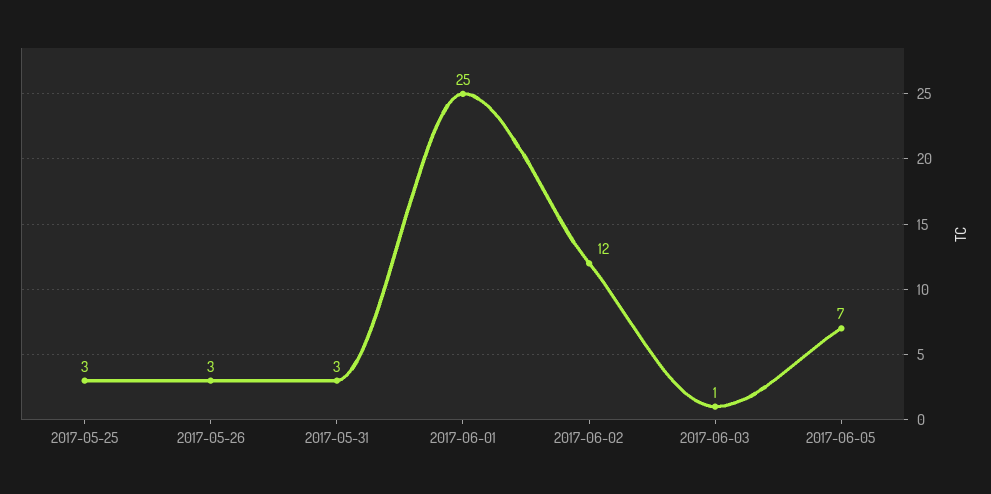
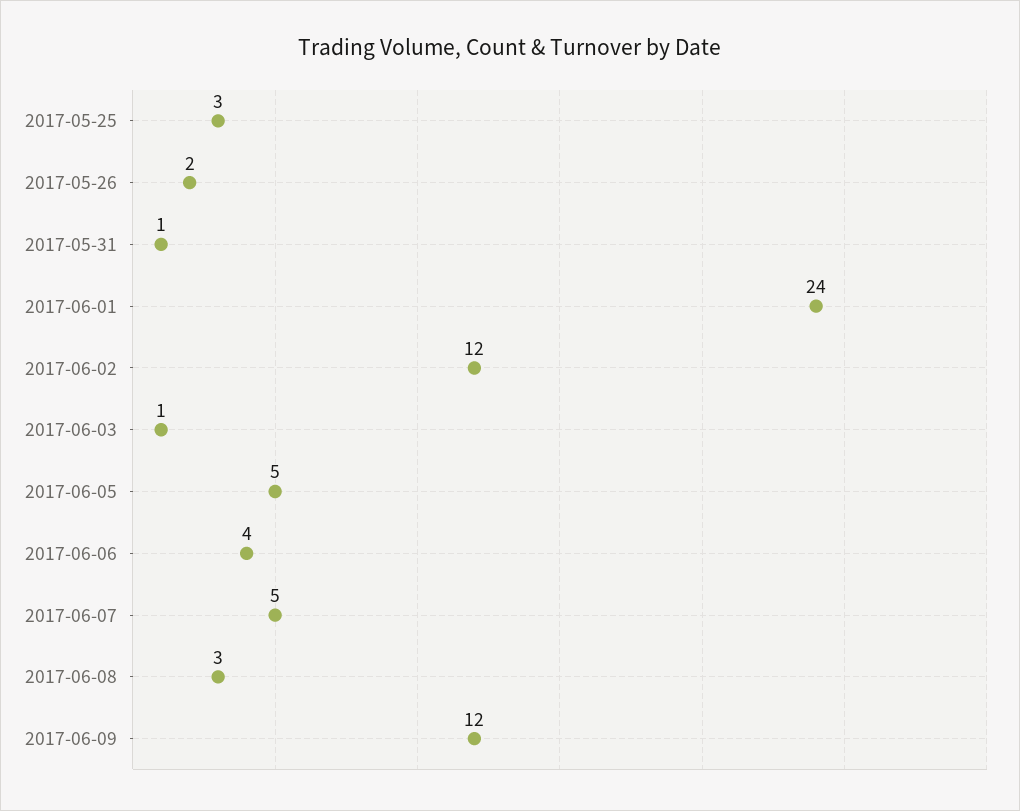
2017-05-26: 3 -> 2
2017-05-31: 3 -> 1
2017-06-01: 25 -> 24
2017-06-05: 7 -> 5
2017-06-06: none -> 4
2017-06-07: none -> 5
2017-06-08: none -> 3
2017-06-09: none -> 12

